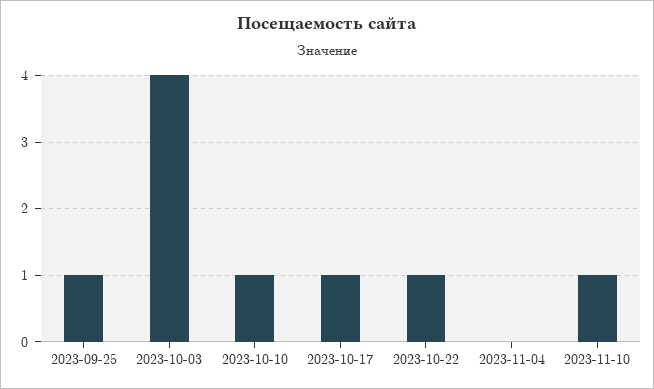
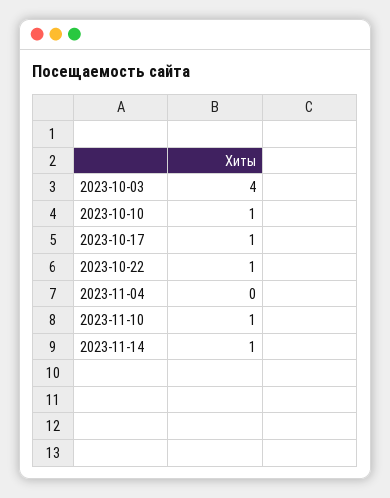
2023-09-25: 1 -> none
2023-11-14: none -> 1

